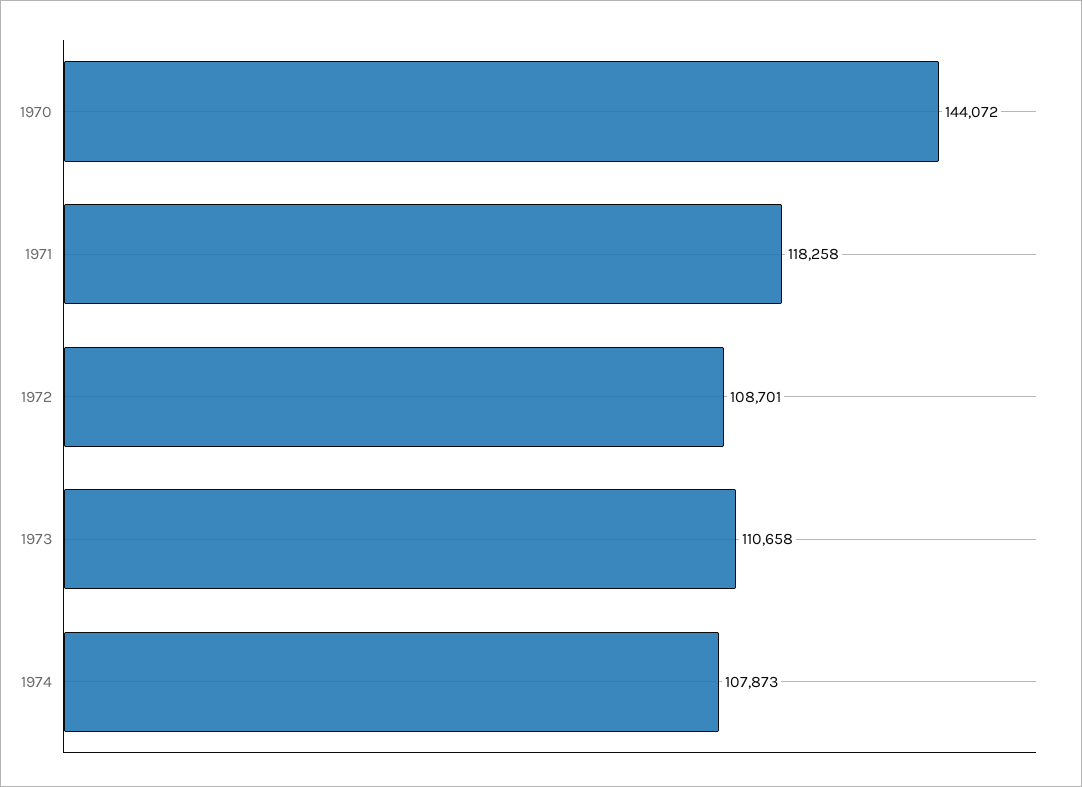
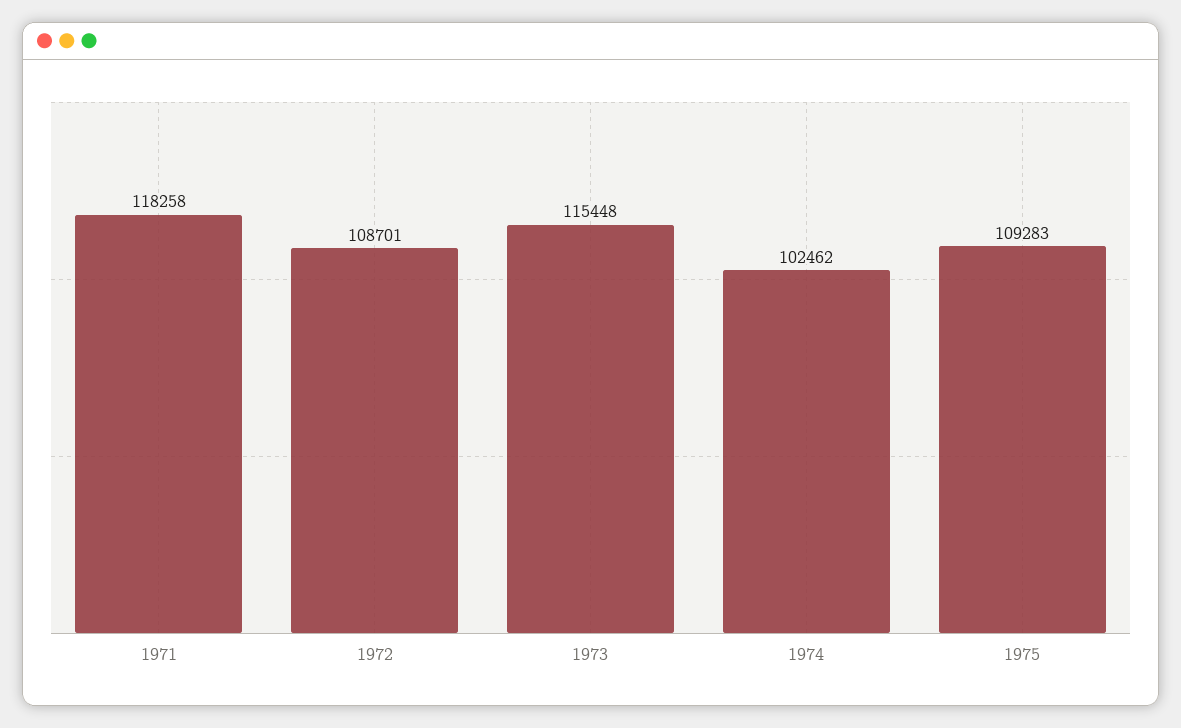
1970: 144072 -> none
1973: 110658 -> 115448
1974: 107873 -> 102462
1975: none -> 109283

